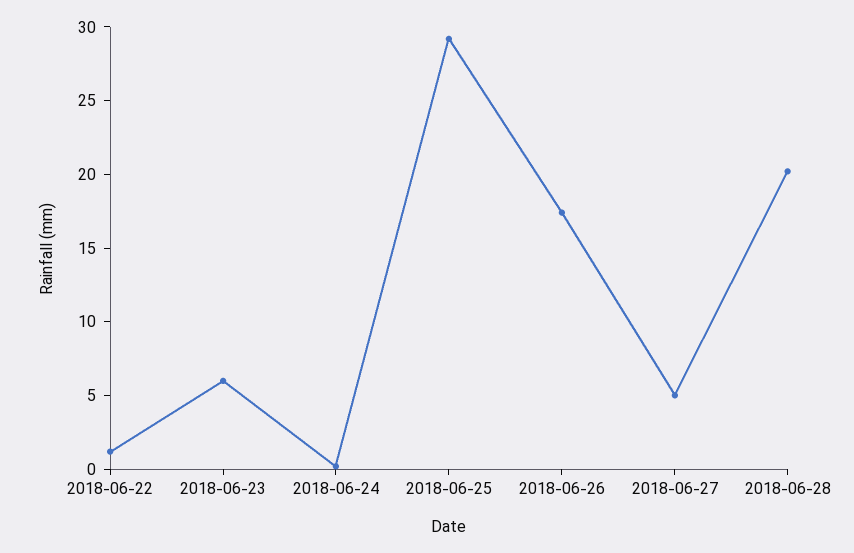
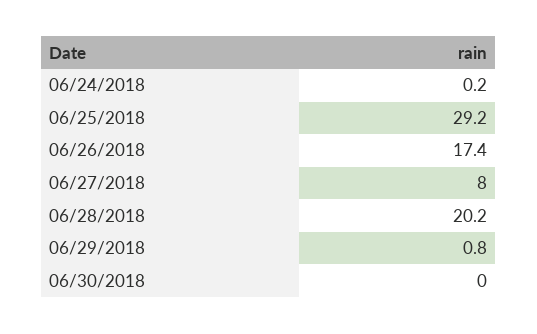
2018-06-22: 1 -> none
2018-06-23: 6 -> none
2018-06-27: 5 -> 8
06/29/2018: none -> 0.8
06/30/2018: none -> 0

